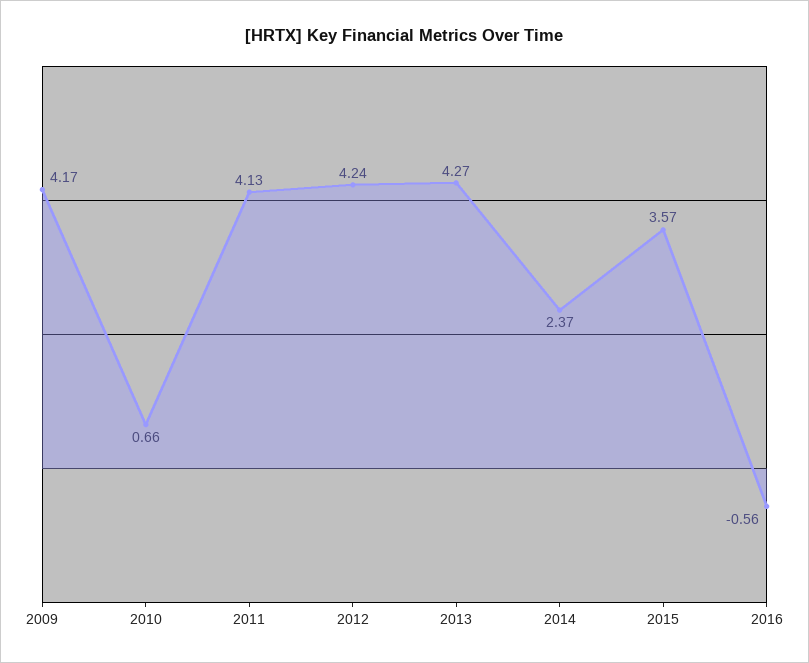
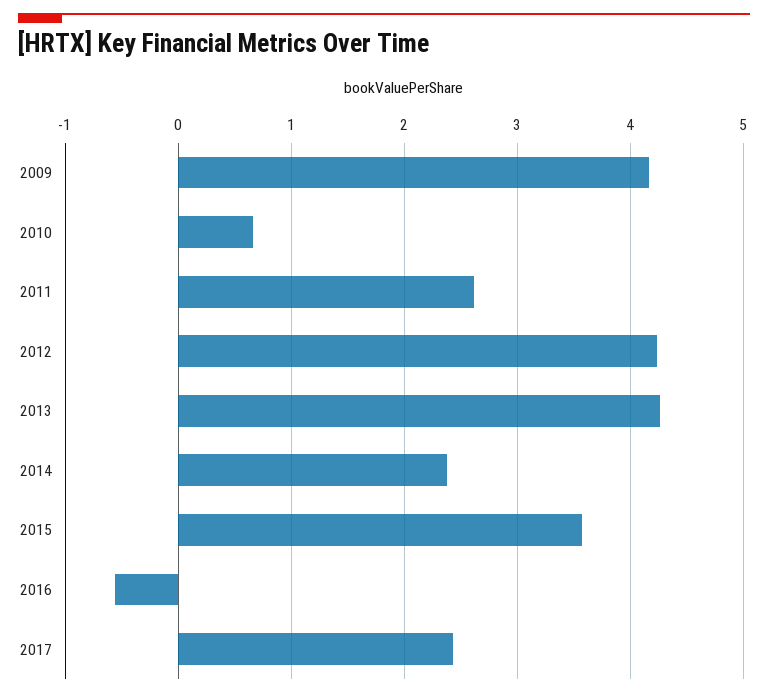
2011: 4.13 -> 2.6
2017: none -> 2.4

